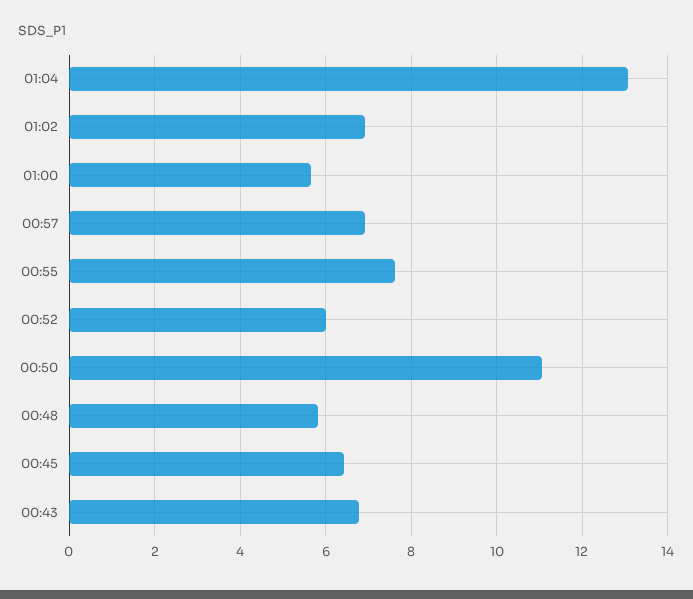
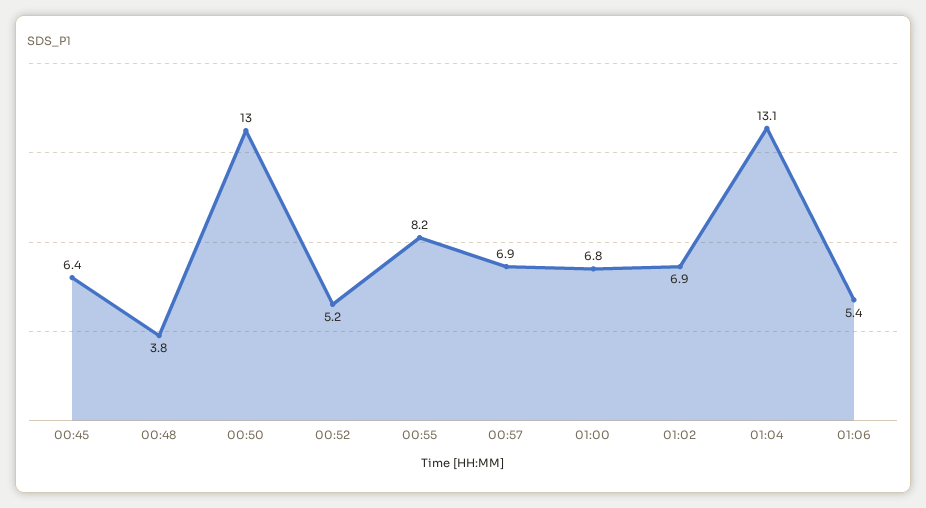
01:00: 5.6 -> 6.8
00:55: 7.6 -> 8.2
00:52: 6 -> 5.2
00:50: 11 -> 13
00:48: 5.8 -> 3.8
00:43: 6.8 -> none
01:06: none -> 5.4

